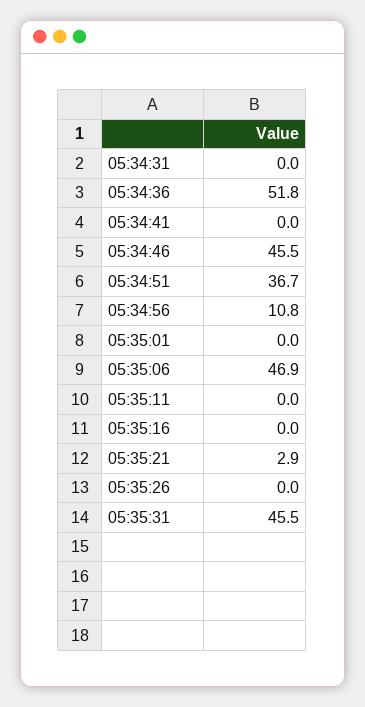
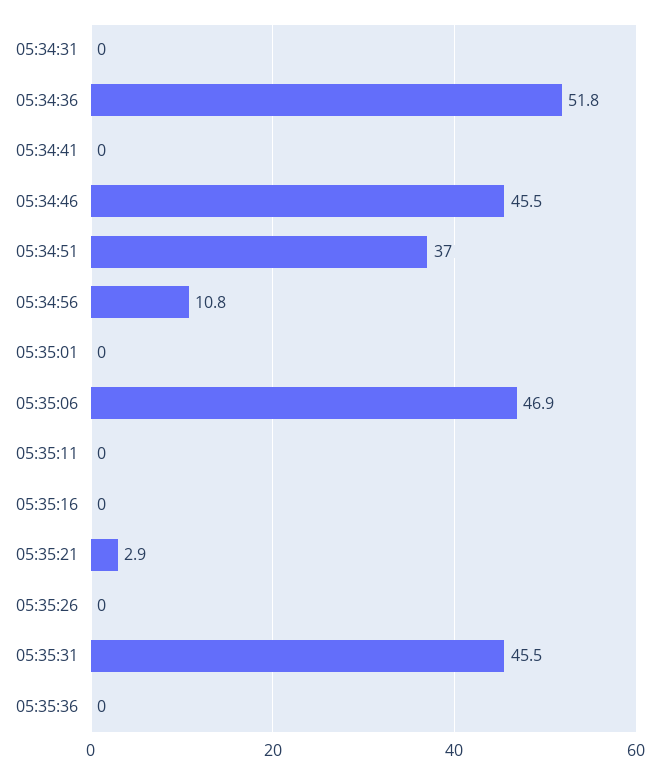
05:34:51: 36.7 -> 37
05:35:36: none -> 0

